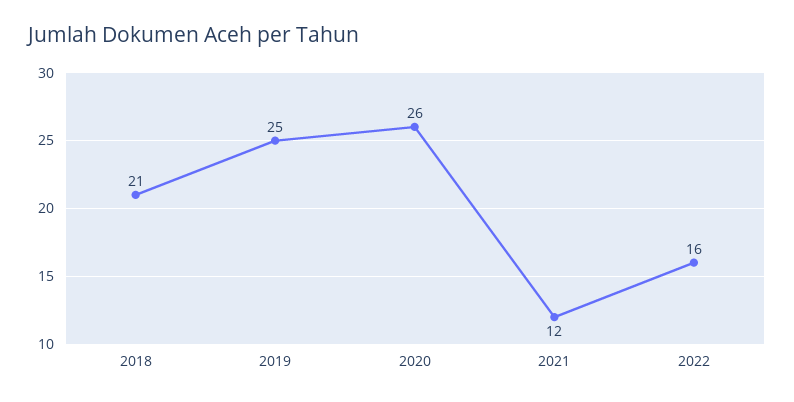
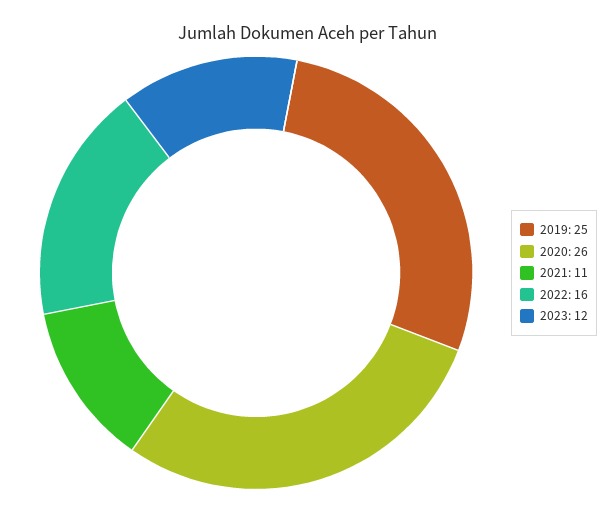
2018: 21 -> none
2021: 12 -> 11
2023: none -> 12

